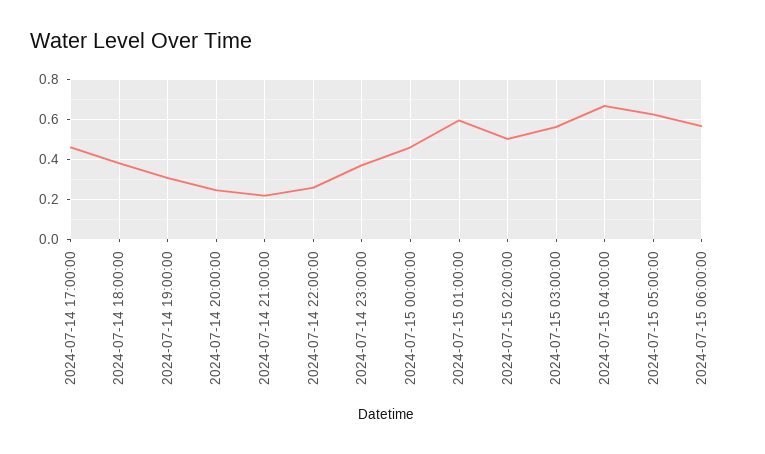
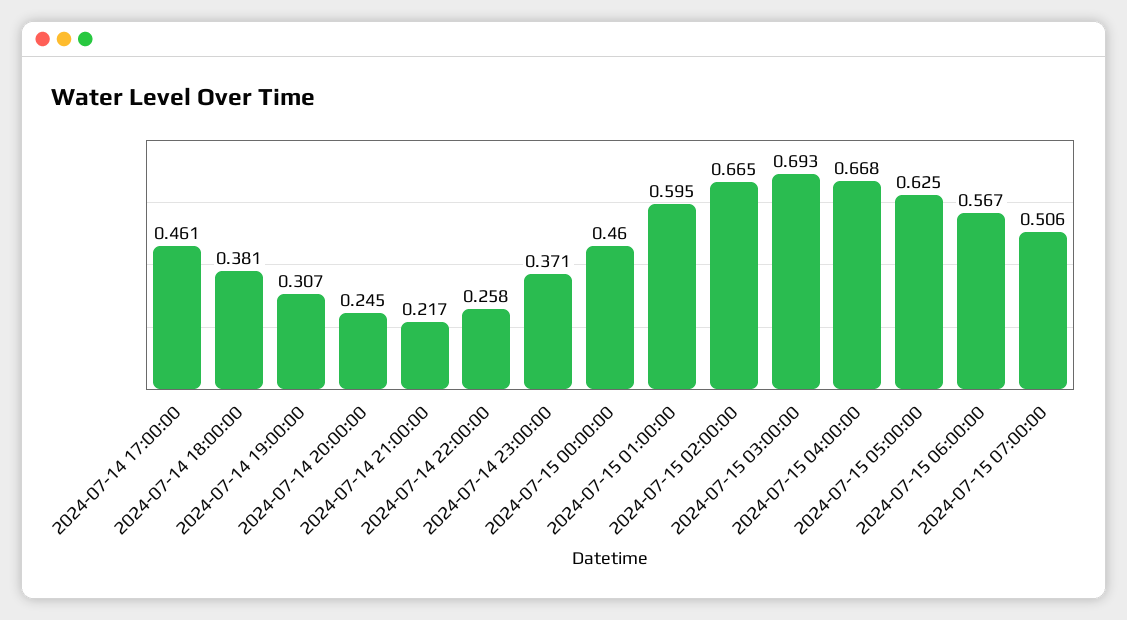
2024-07-15 02:00:00: 0.5 -> 0.665
2024-07-15 03:00:00: 0.55 -> 0.693
2024-07-15 07:00:00: none -> 0.506

